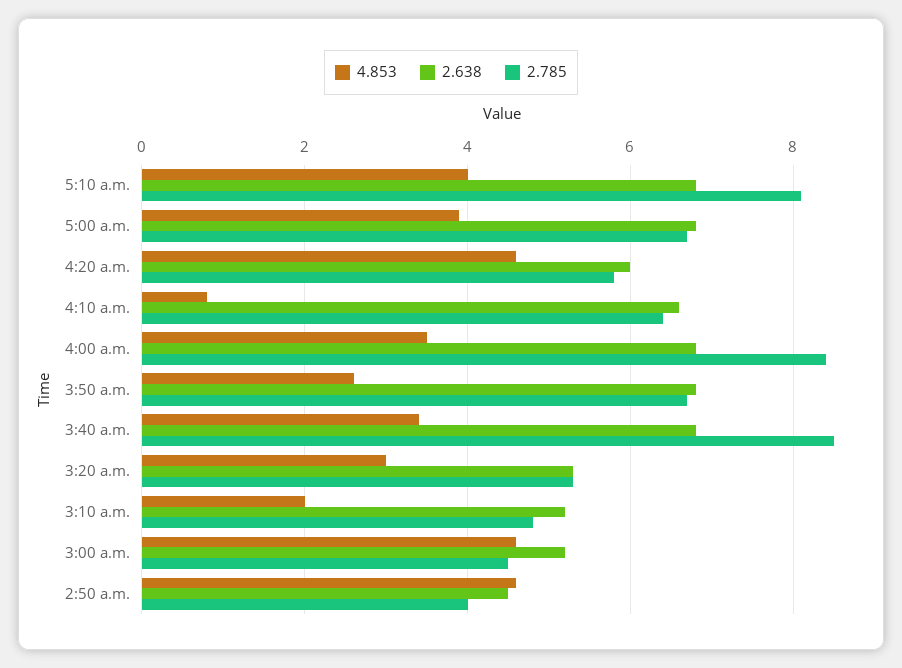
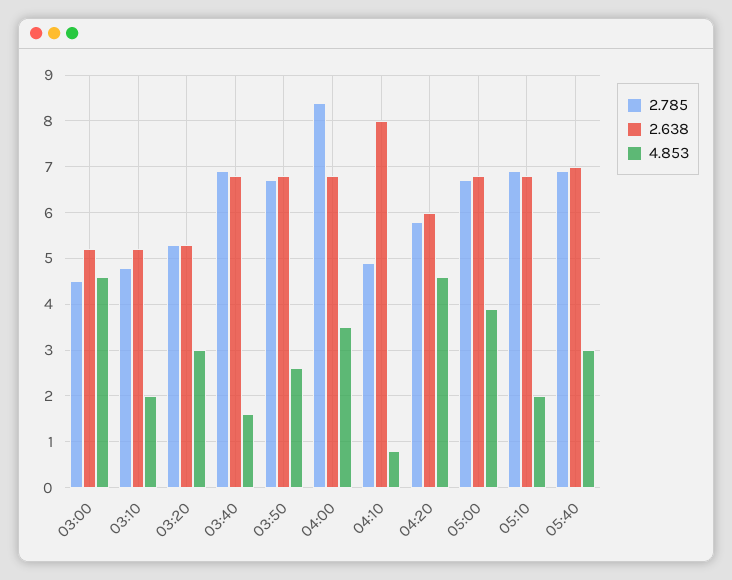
4.853, 5:10 a.m.: 4 -> 2
2.785, 5:10 a.m.: 8 -> 7
2.638, 4:10 a.m.: 6.5 -> 8
2.785, 4:10 a.m.: 6.5 -> 5
4.853, 3:40 a.m.: 3.5 -> 1.5
2.785, 3:40 a.m.: 8.5 -> 7
4.853, 2:50 a.m.: 4.5 -> none
2.638, 2:50 a.m.: 4.5 -> none
2.785, 2:50 a.m.: 4 -> none
2.785, 05:40: none -> 7
2.638, 05:40: none -> 7
4.853, 05:40: none -> 3

